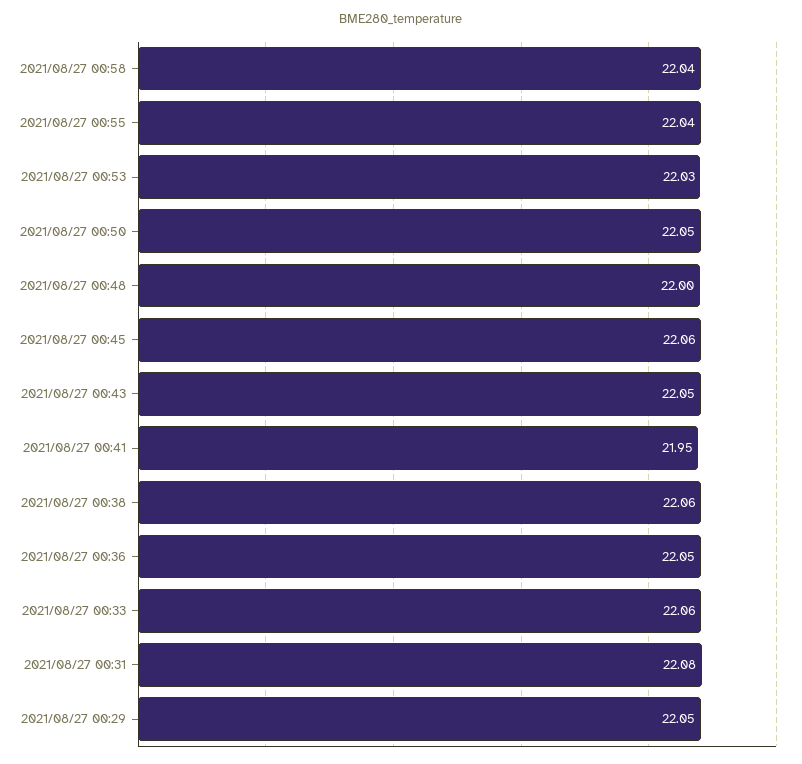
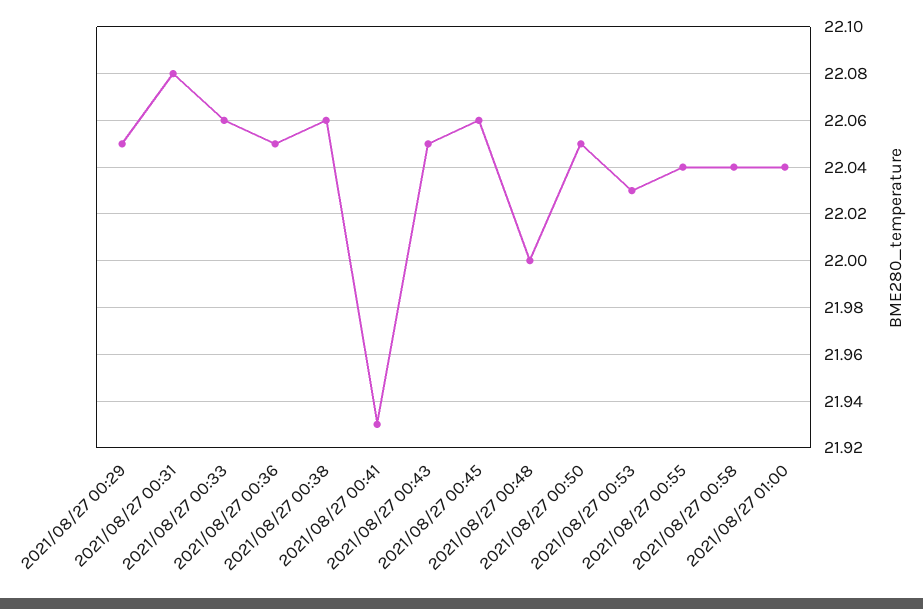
2021/08/27 00:41: 21.95 -> 21.93
2021/08/27 01:00: none -> 22.04

